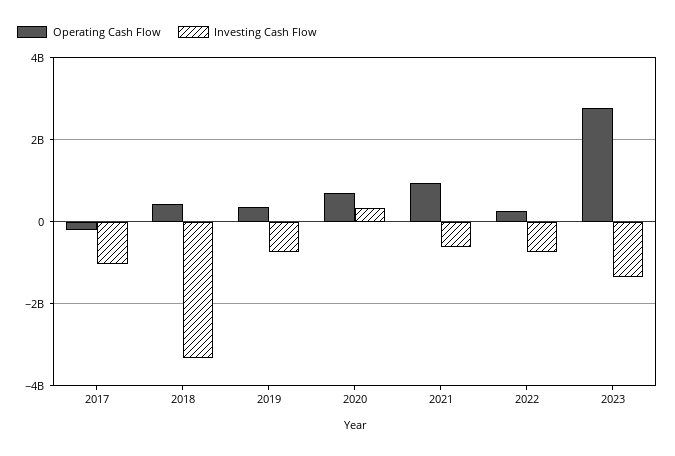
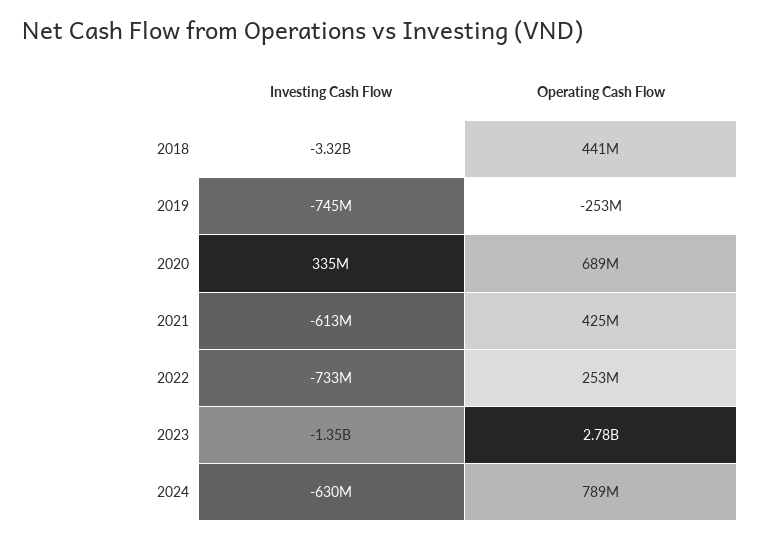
Operating Cash Flow, 2017: -200000000 -> none
Investing Cash Flow, 2017: -1000000000 -> none
Operating Cash Flow, 2019: 400000000 -> -253000000
Operating Cash Flow, 2021: 1000000000 -> 425000000
Investing Cash Flow, 2024: none -> -630000000
Operating Cash Flow, 2024: none -> 789000000

